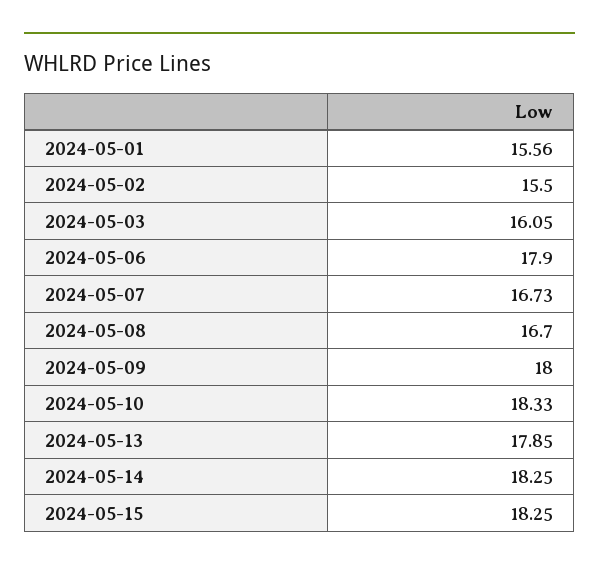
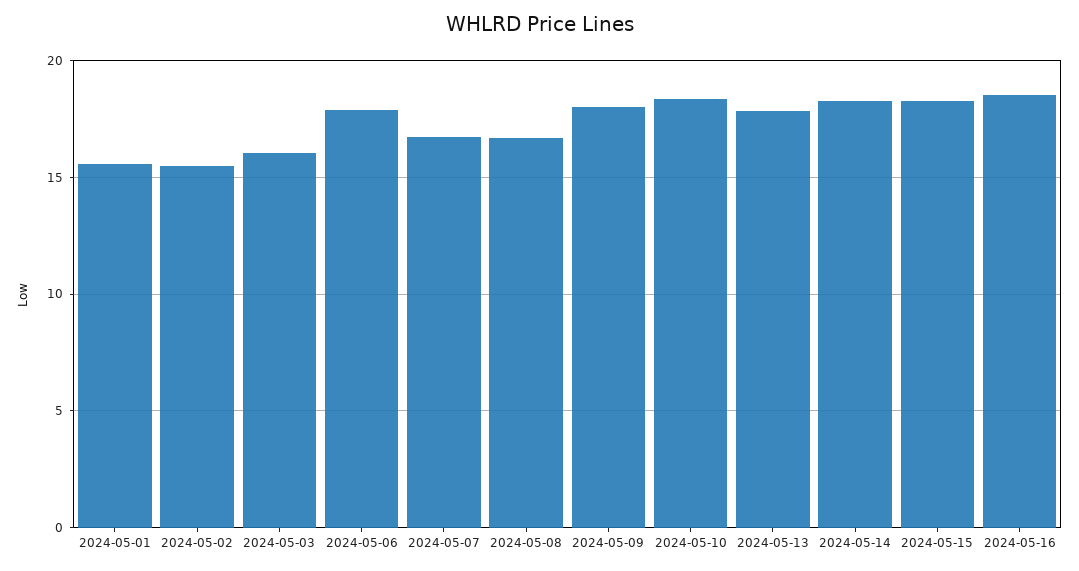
2024-05-16: none -> 18.5

